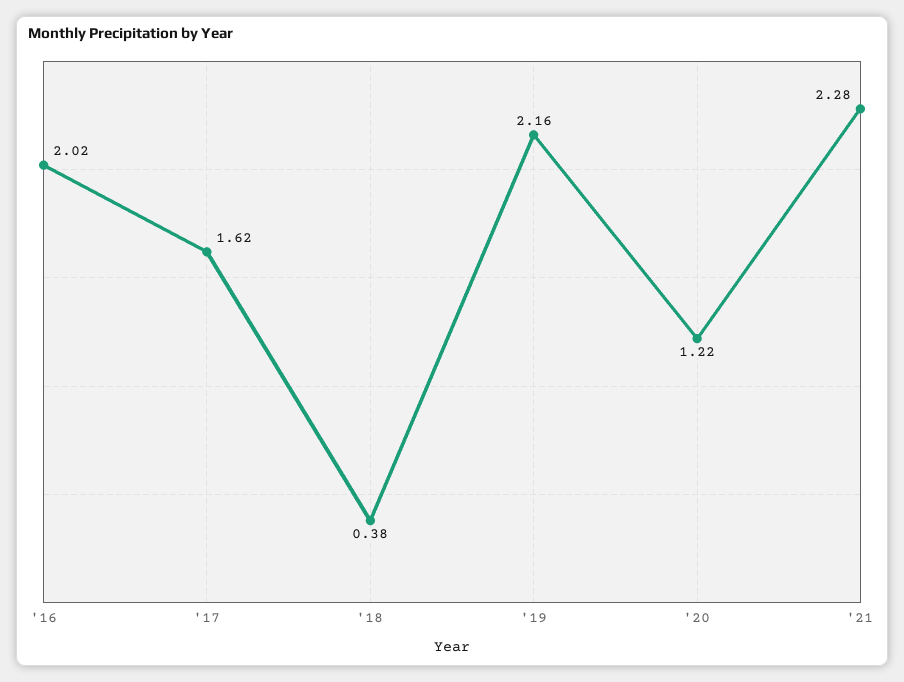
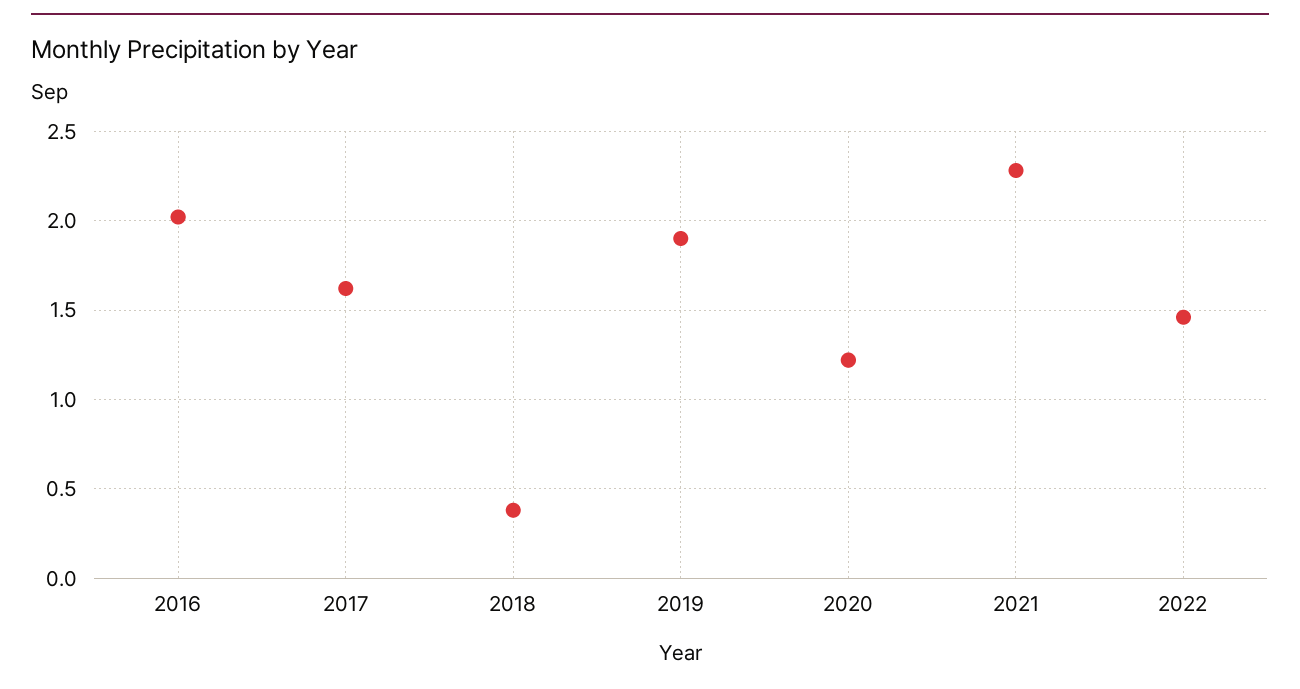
'19: 2.16 -> 1.9
2022: none -> 1.45

